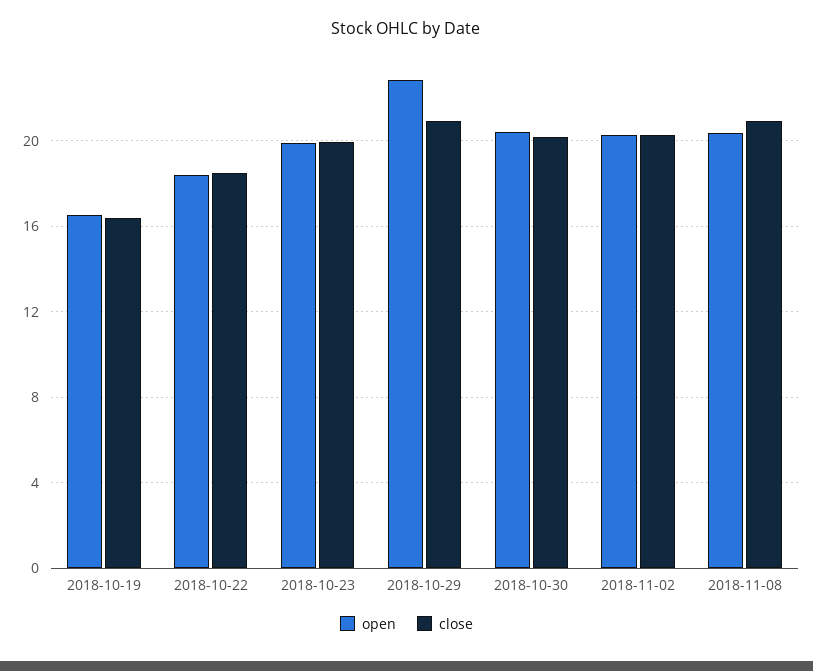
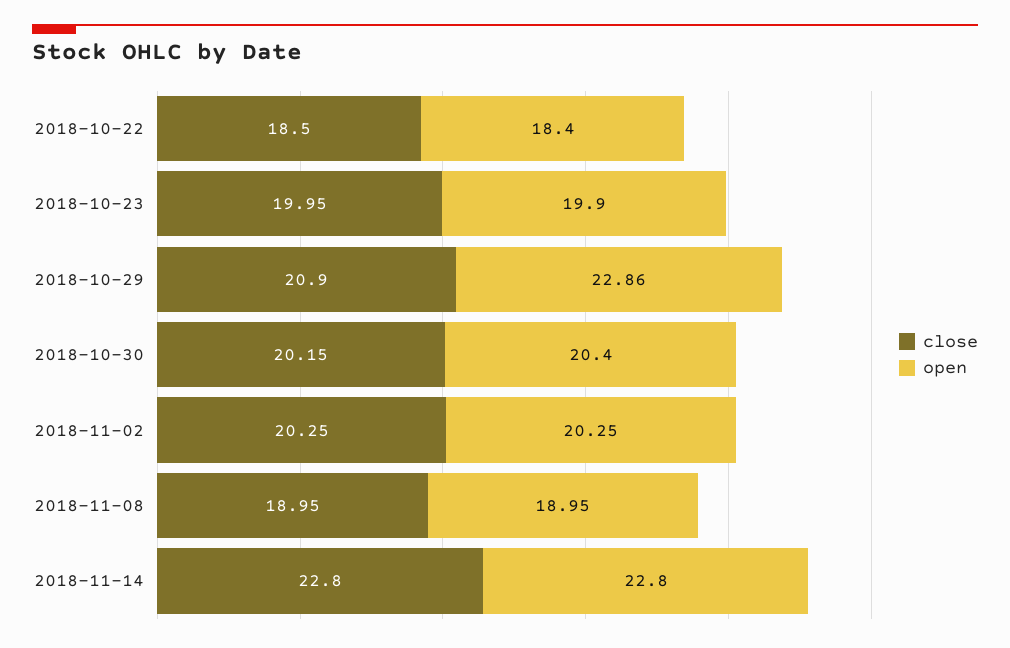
open, 2018-10-19: 16.5 -> none
close, 2018-10-19: 16.5 -> none
open, 2018-11-08: 20.5 -> 18.95
close, 2018-11-08: 21 -> 18.95
close, 2018-11-14: none -> 22.8
open, 2018-11-14: none -> 22.8

